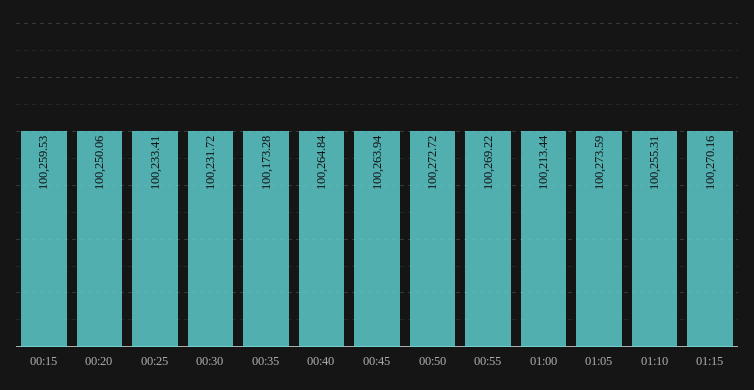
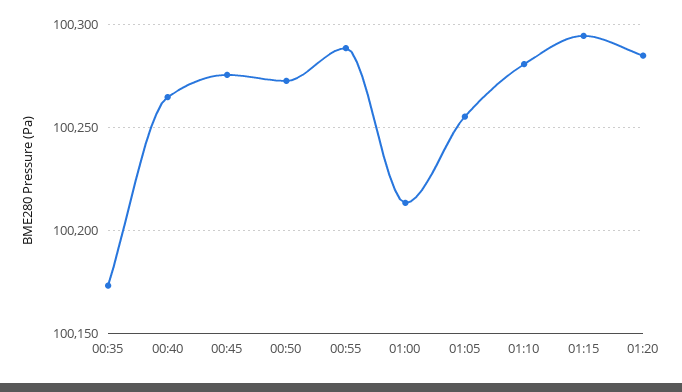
00:15: 100259.53 -> none
00:20: 100250.06 -> none
00:25: 100233.41 -> none
00:30: 100231.72 -> none
00:45: 100263.94 -> 100275
00:55: 100269.22 -> 100290
01:05: 100273.59 -> 100255
01:10: 100255.31 -> 100280
01:15: 100270.16 -> 100295
01:20: none -> 100285

